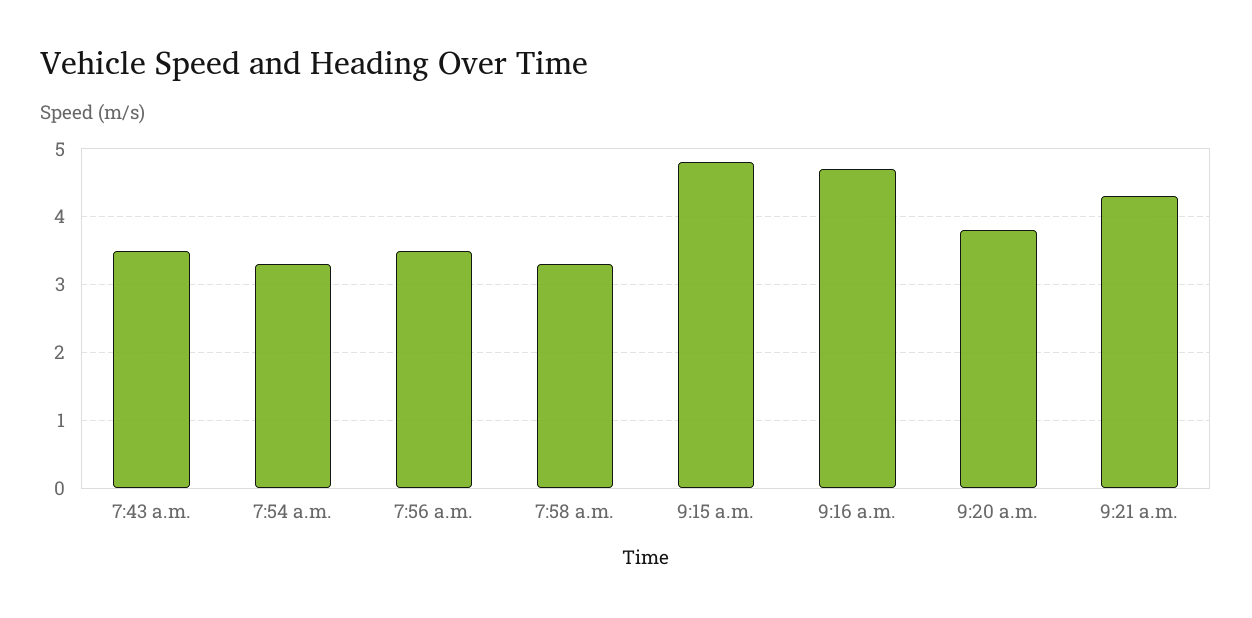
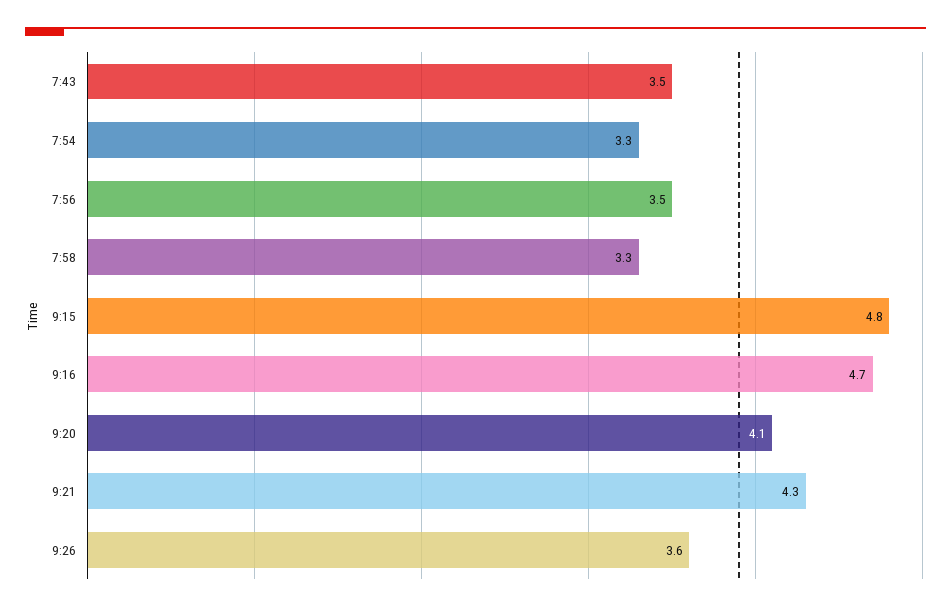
9:20 a.m.: 3.8 -> 4.1
9:26: none -> 3.6

